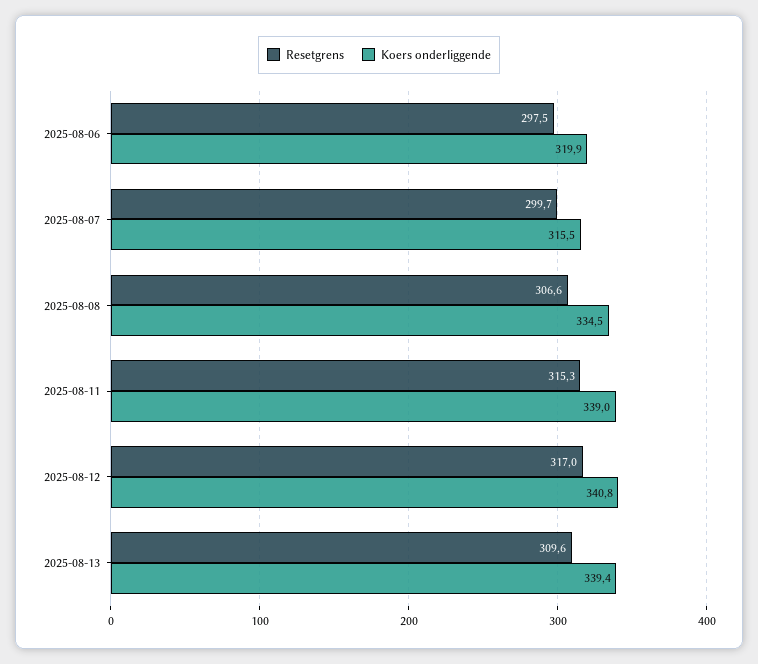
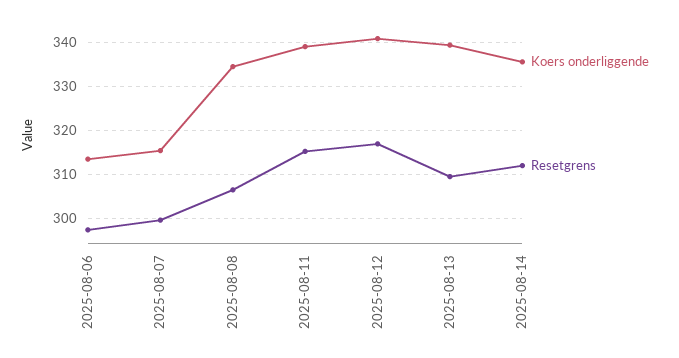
Koers onderliggende, 2025-08-06: 319.9 -> 314
Koers onderliggende, 2025-08-14: none -> 336
Resetgrens, 2025-08-14: none -> 312

